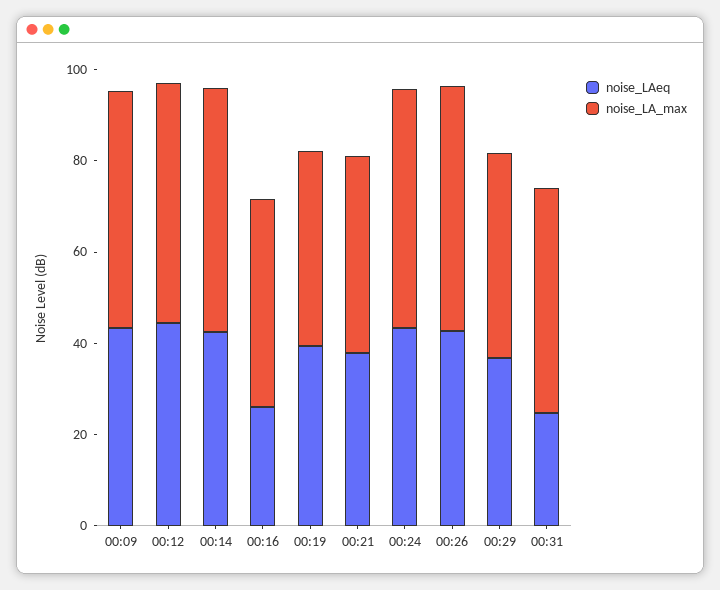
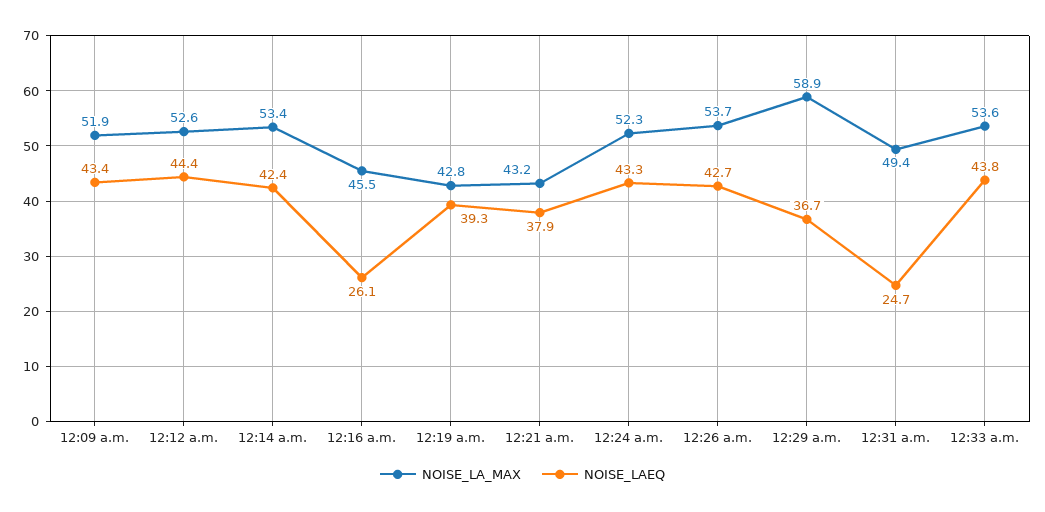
noise_LA_max, 00:29: 45 -> 58.9
noise_LA_max, 12:33 a.m.: none -> 53.6
noise_LAeq, 12:33 a.m.: none -> 43.8

